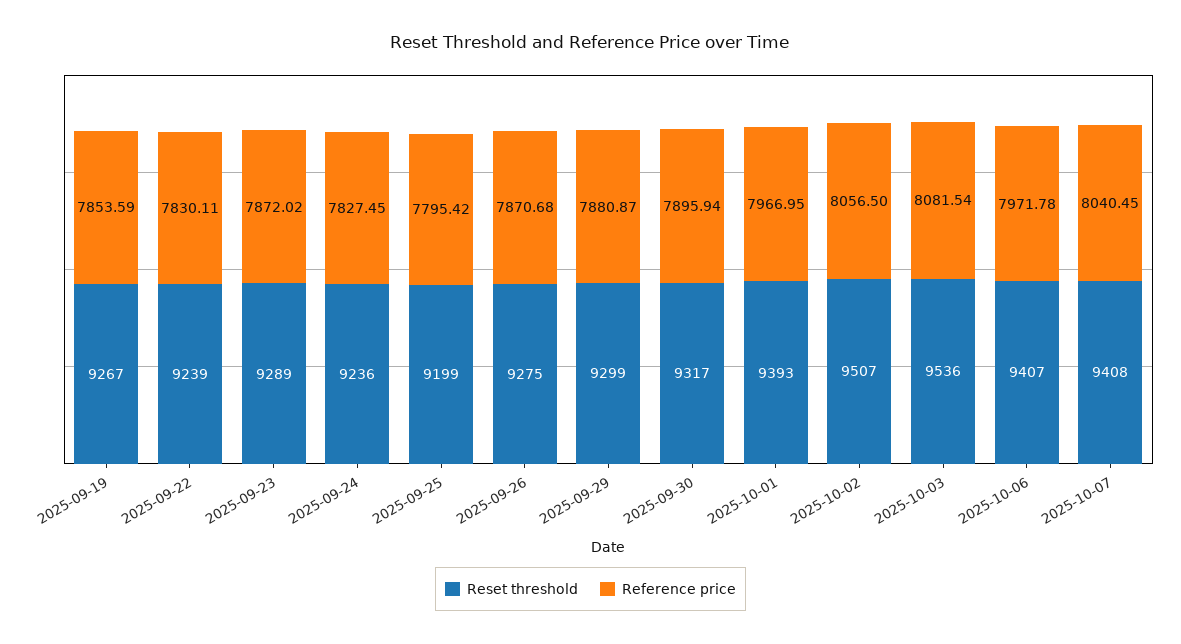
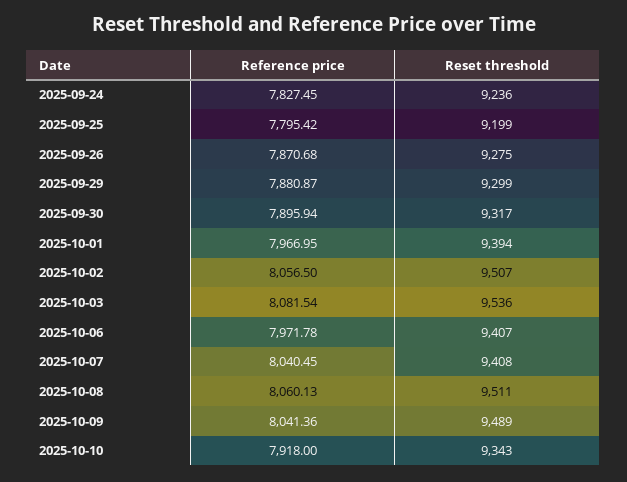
Reset threshold, 2025-09-19: 9267 -> none
Reference price, 2025-09-19: 7853.59 -> none
Reset threshold, 2025-09-22: 9239 -> none
Reference price, 2025-09-22: 7830.11 -> none
Reset threshold, 2025-09-23: 9289 -> none
Reference price, 2025-09-23: 7872.02 -> none
Reset threshold, 2025-10-01: 9393 -> 9394
Reference price, 2025-10-08: none -> 8060.13
Reset threshold, 2025-10-08: none -> 9511
Reference price, 2025-10-09: none -> 8041.36
Reset threshold, 2025-10-09: none -> 9489
Reference price, 2025-10-10: none -> 7918
Reset threshold, 2025-10-10: none -> 9343

